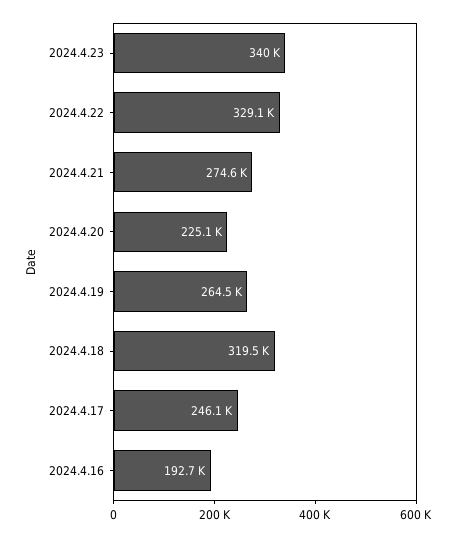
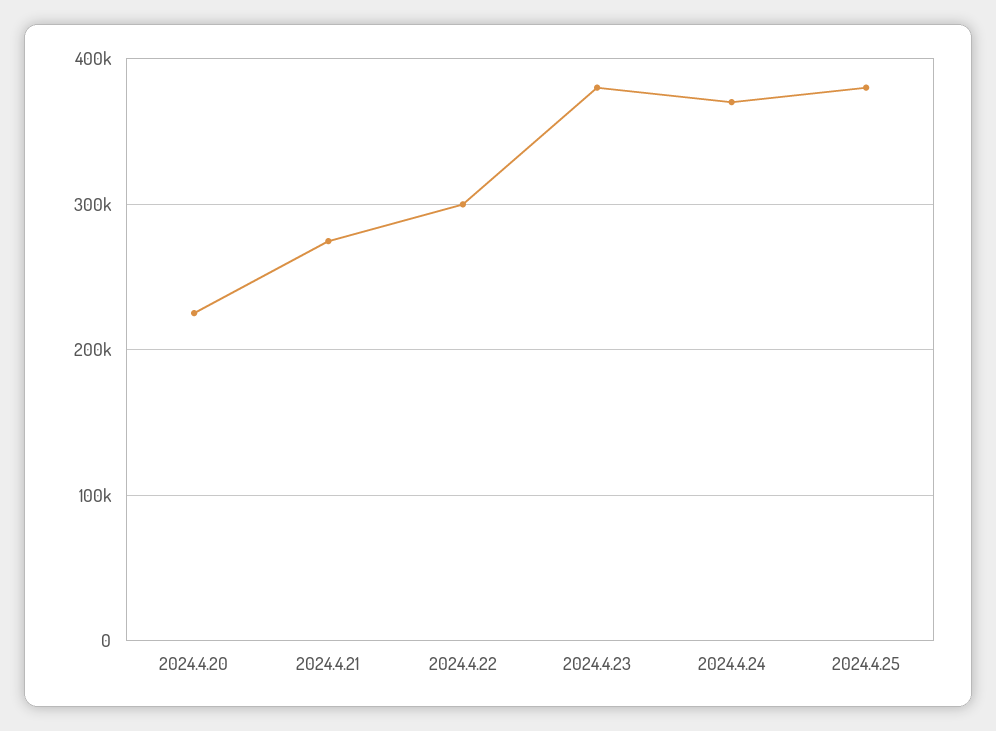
2024.4.23: 340000 -> 380000
2024.4.22: 329100 -> 300000
2024.4.19: 264500 -> none
2024.4.18: 319500 -> none
2024.4.17: 246100 -> none
2024.4.16: 192700 -> none
2024.4.24: none -> 370000
2024.4.25: none -> 380000

